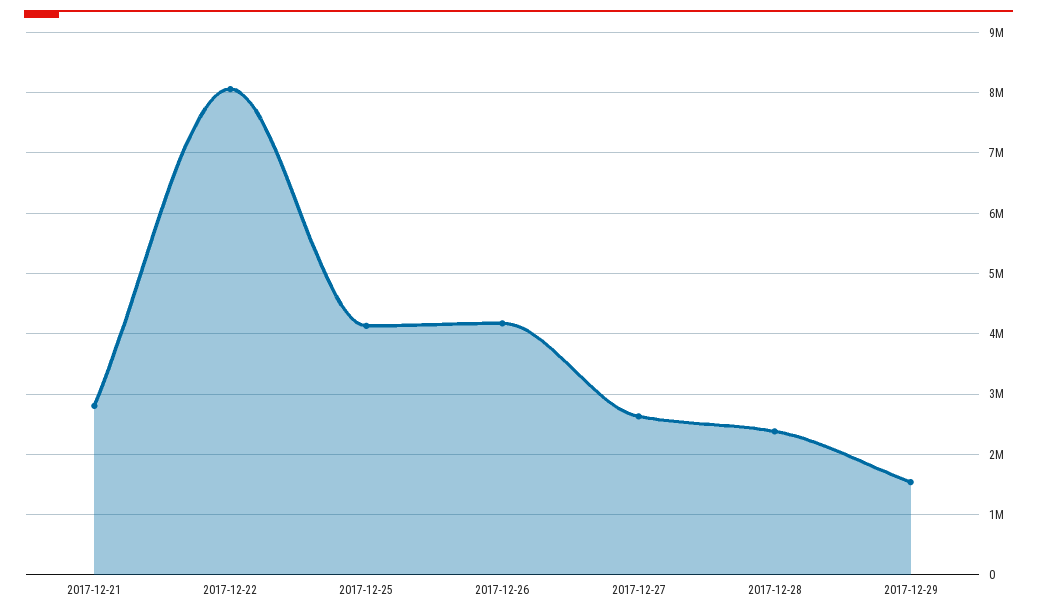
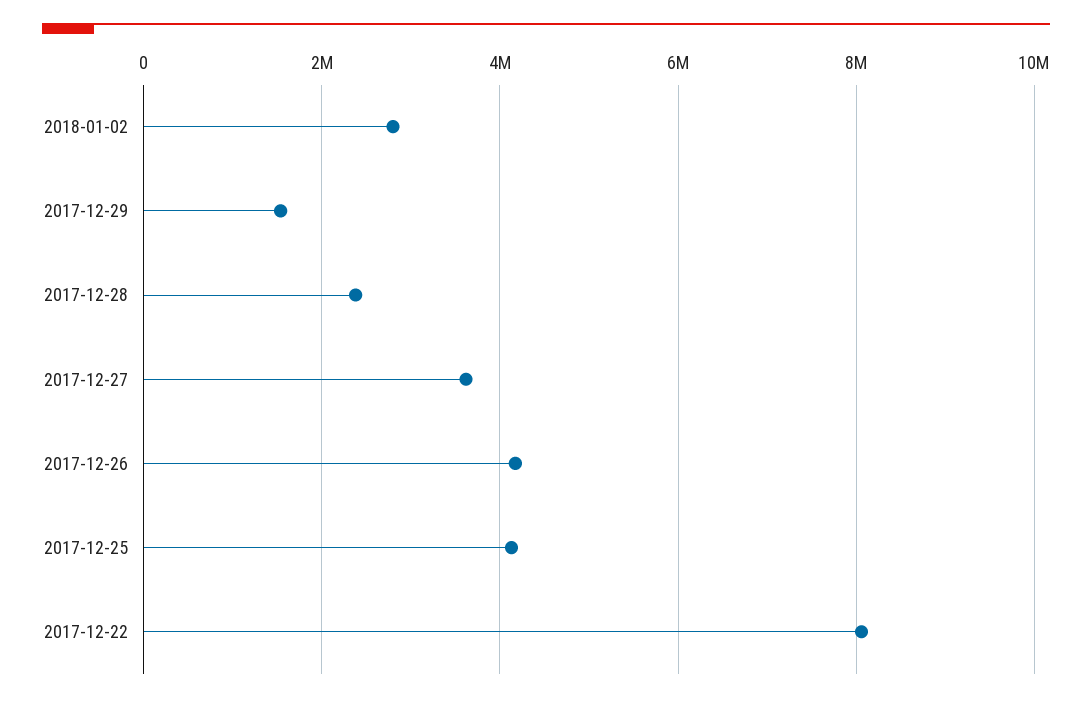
2017-12-21: 2800000 -> none
2017-12-27: 2600000 -> 3600000
2018-01-02: none -> 2800000

